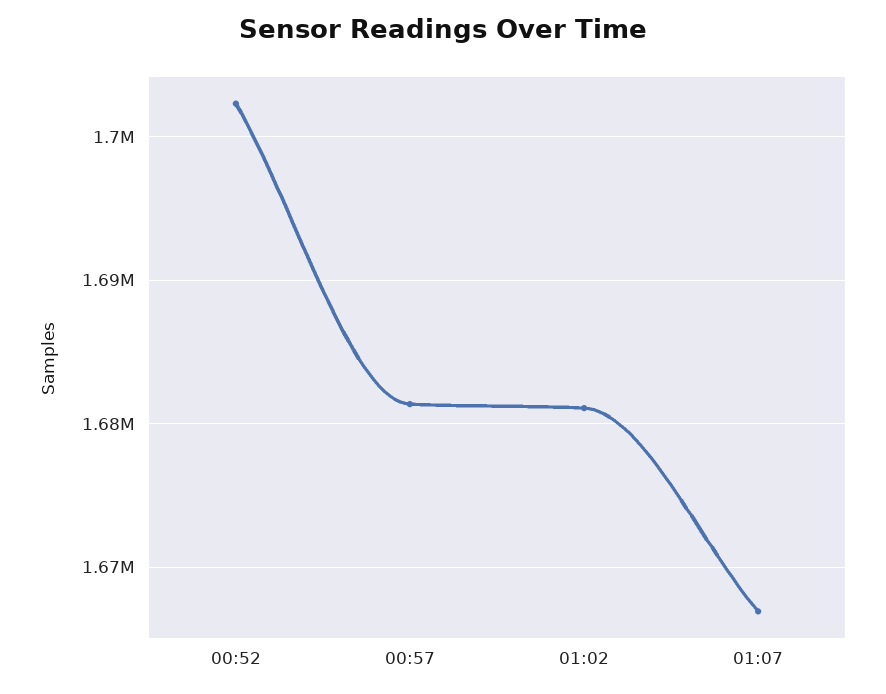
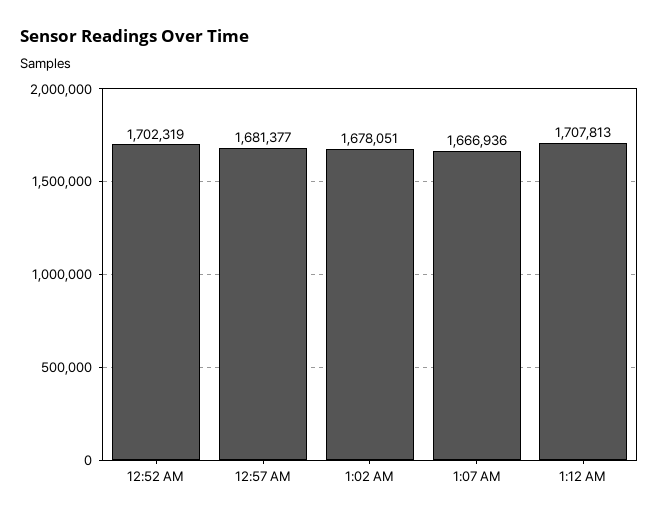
01:02: 1681000 -> 1678051
1:12 AM: none -> 1707813

